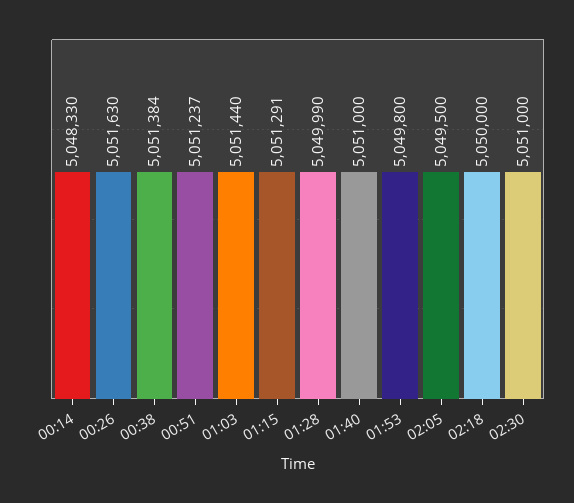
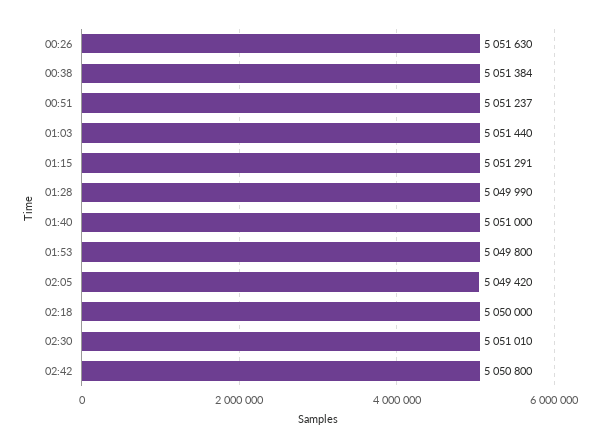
00:14: 5048330 -> none
02:05: 5049500 -> 5049420
02:30: 5051000 -> 5051010
02:42: none -> 5050800

